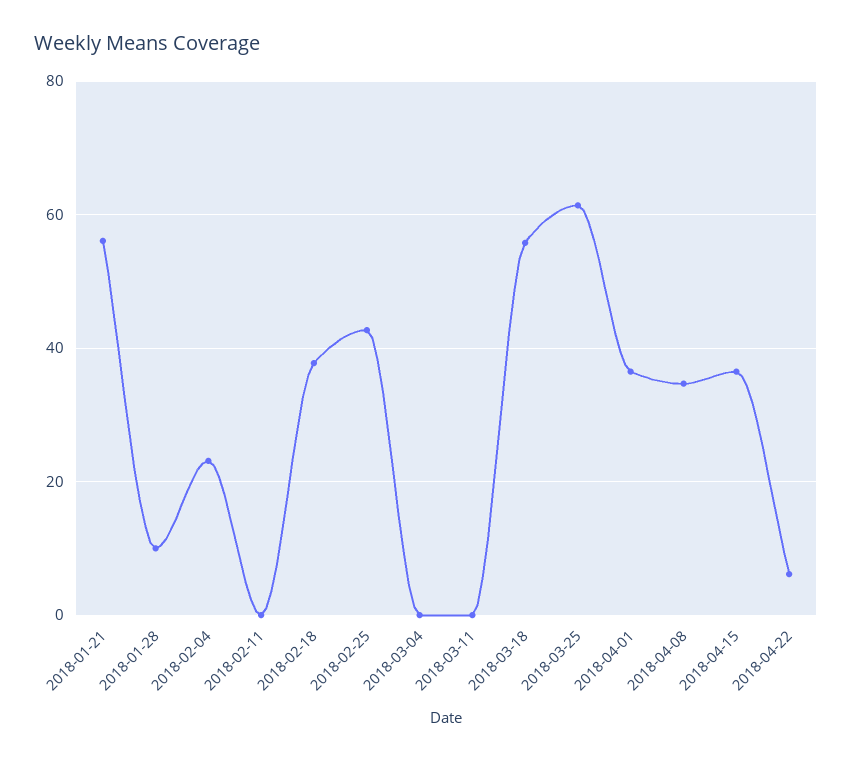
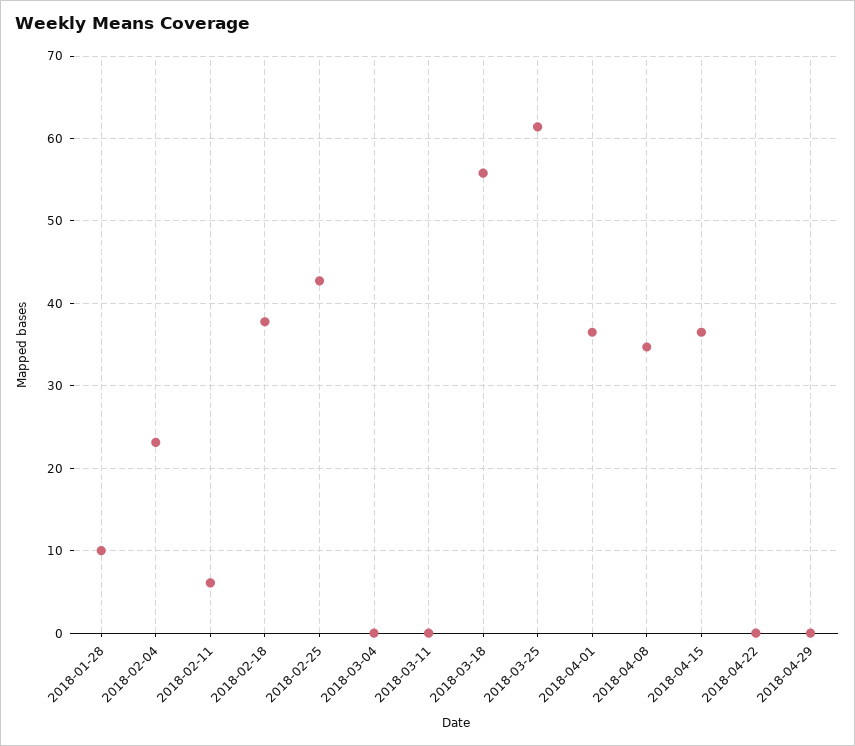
2018-01-21: 56 -> none
2018-02-11: 0 -> 6
2018-04-22: 6 -> 0
2018-04-29: none -> 0

